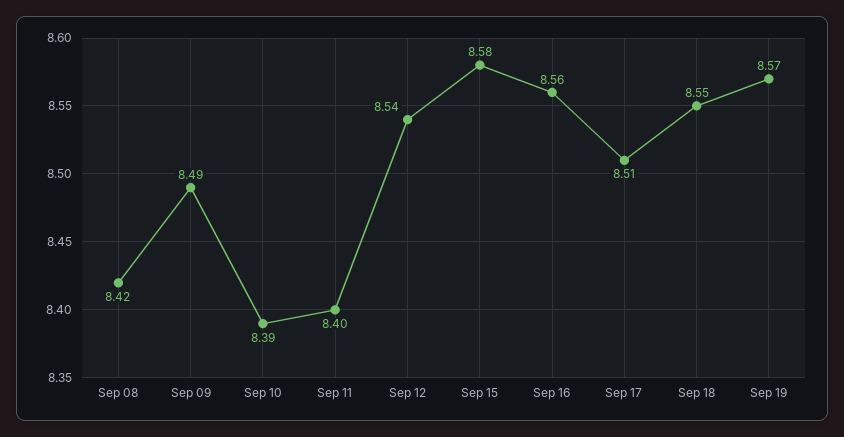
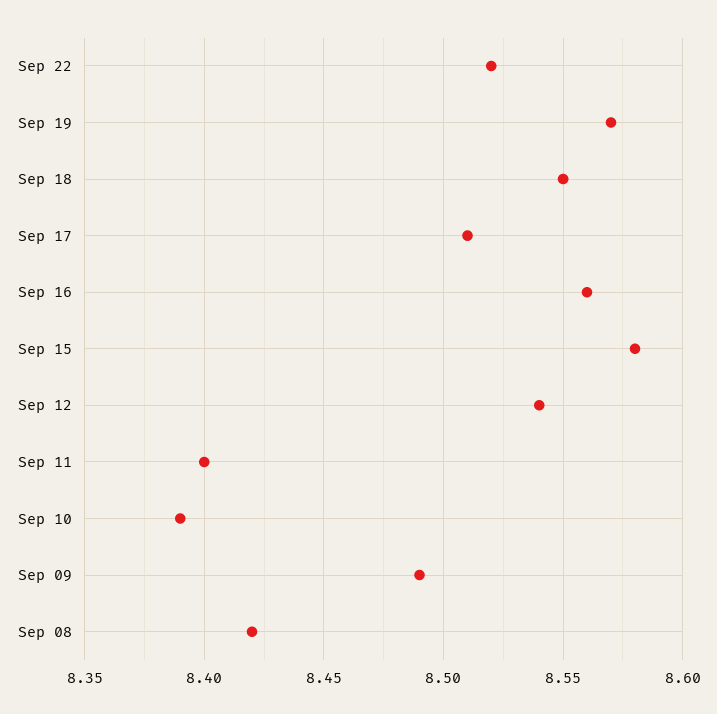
Sep 22: none -> 8.52

